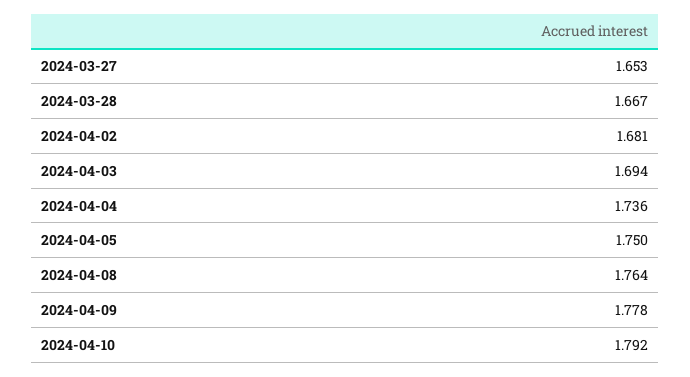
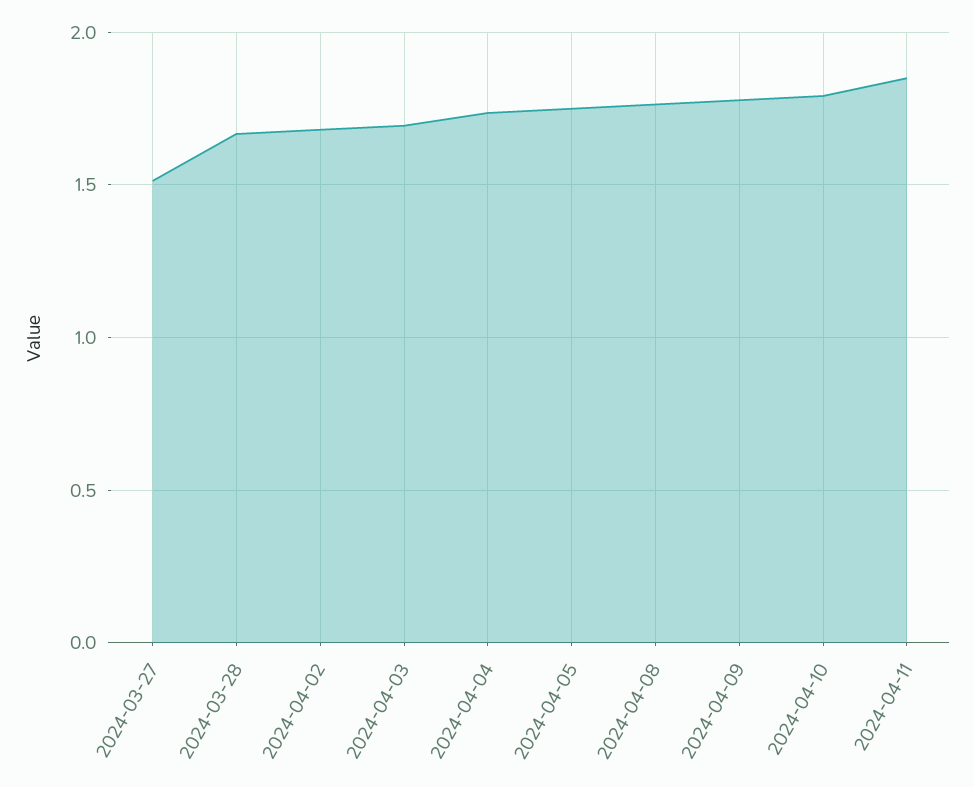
2024-03-27: 1.653 -> 1.5
2024-04-11: none -> 1.85

